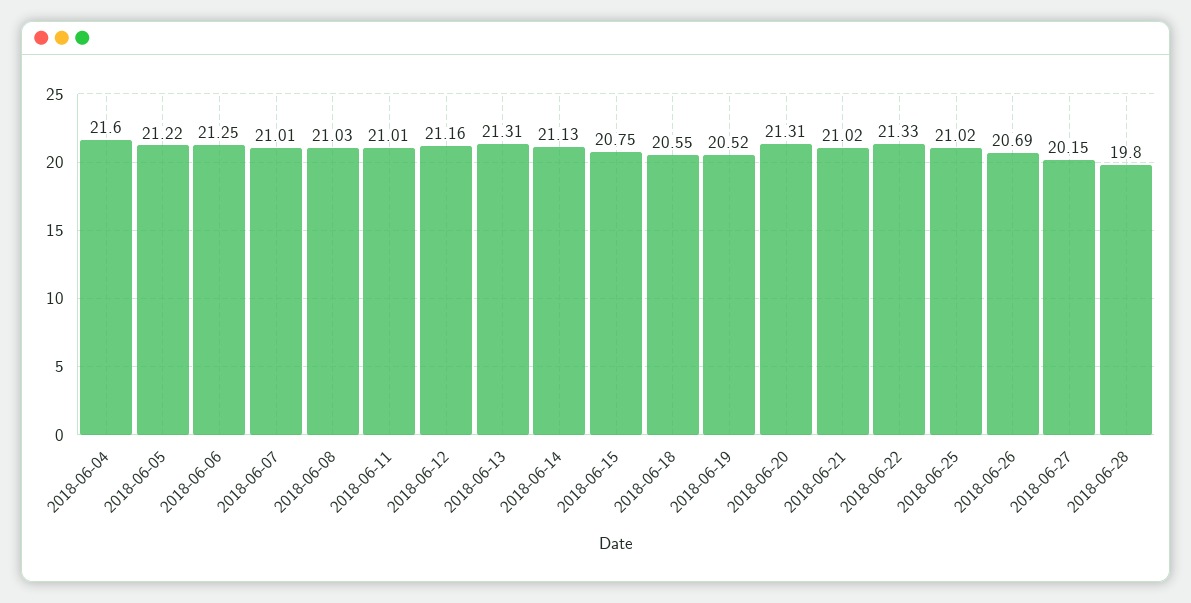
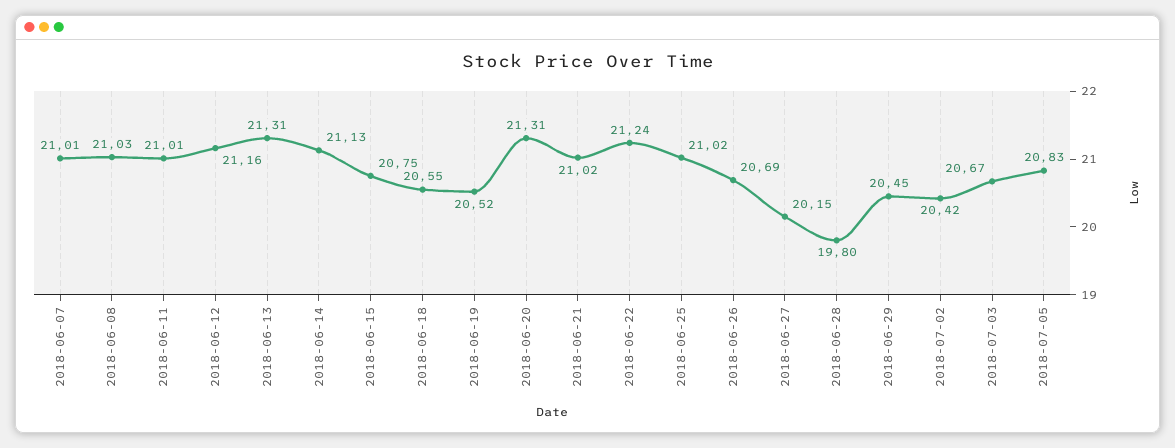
2018-06-04: 21.6 -> none
2018-06-05: 21.22 -> none
2018-06-06: 21.25 -> none
2018-06-22: 21.33 -> 21.24
2018-06-29: none -> 20.45
2018-07-02: none -> 20.42
2018-07-03: none -> 20.67
2018-07-05: none -> 20.83

